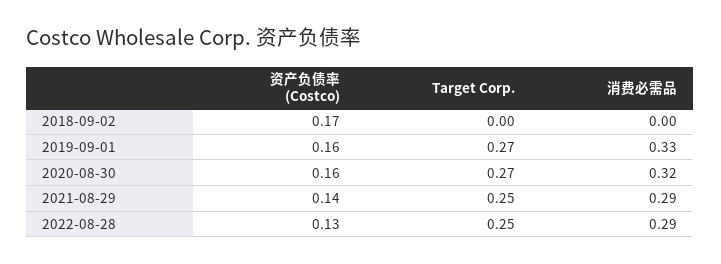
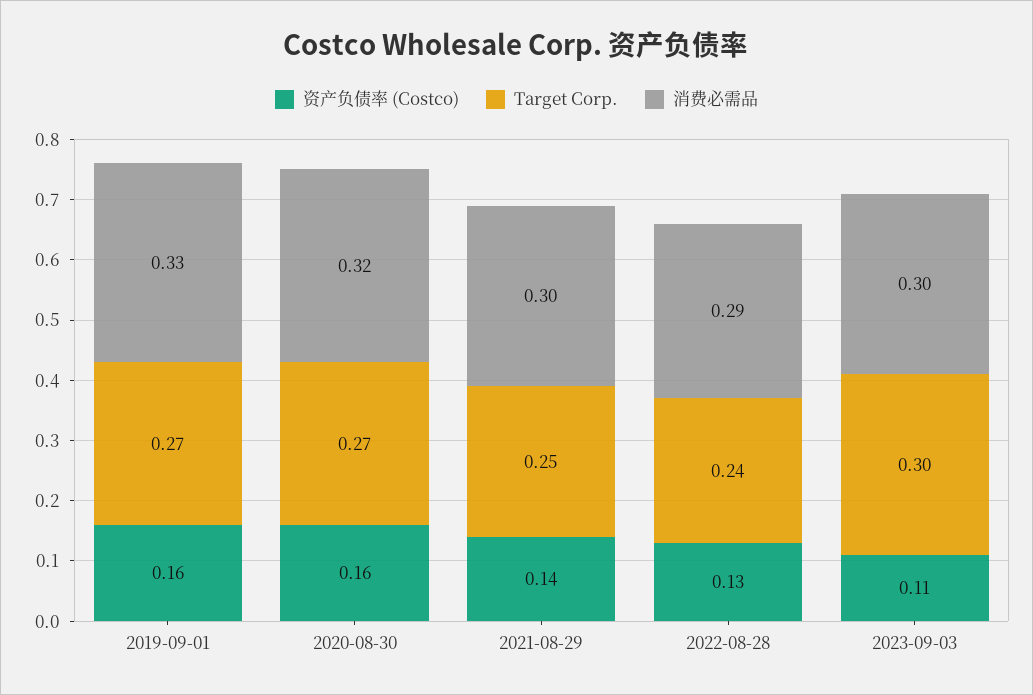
资产负债率 (Costco), 2018-09-02: 0.17 -> none
Target Corp., 2018-09-02: 0 -> none
消费必需品, 2018-09-02: 0 -> none
消费必需品, 2021-08-29: 0.29 -> 0.3
Target Corp., 2022-08-28: 0.25 -> 0.24
资产负债率 (Costco), 2023-09-03: none -> 0.11
Target Corp., 2023-09-03: none -> 0.3
消费必需品, 2023-09-03: none -> 0.3

